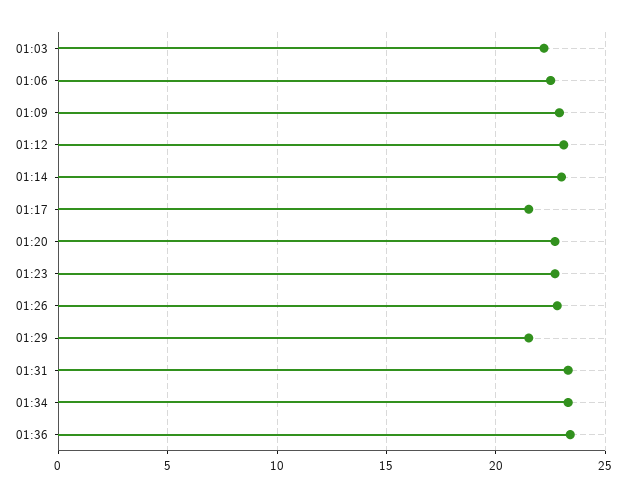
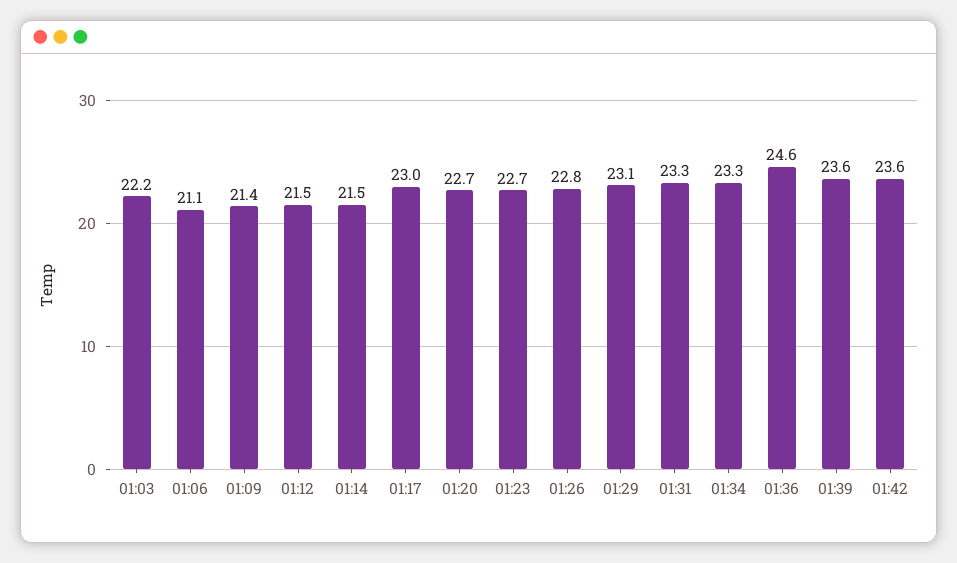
01:06: 22.5 -> 21.1
01:09: 23 -> 21.4
01:12: 23 -> 21.5
01:14: 23 -> 21.5
01:17: 21.5 -> 23
01:29: 21.5 -> 23.1
01:36: 23.5 -> 24.6
01:39: none -> 23.6
01:42: none -> 23.6

